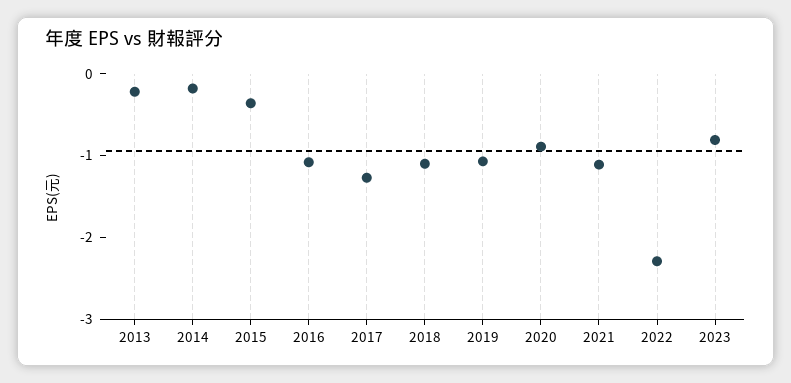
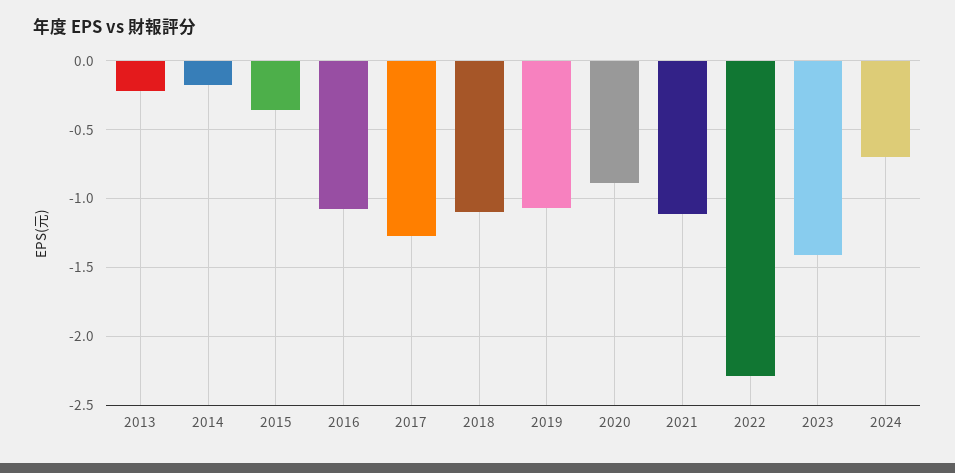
2023: -0.8 -> -1.4
2024: none -> -0.7

